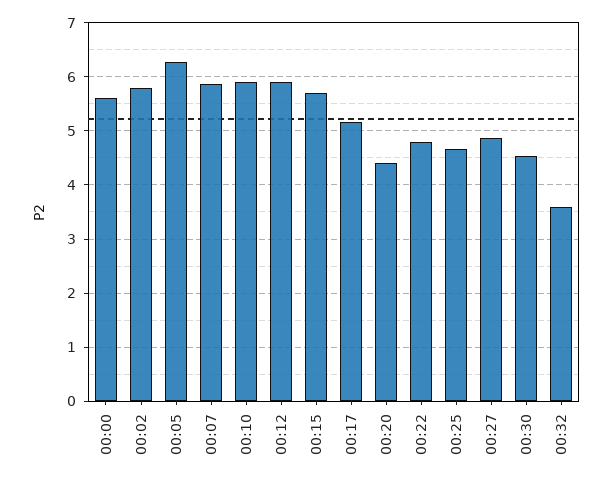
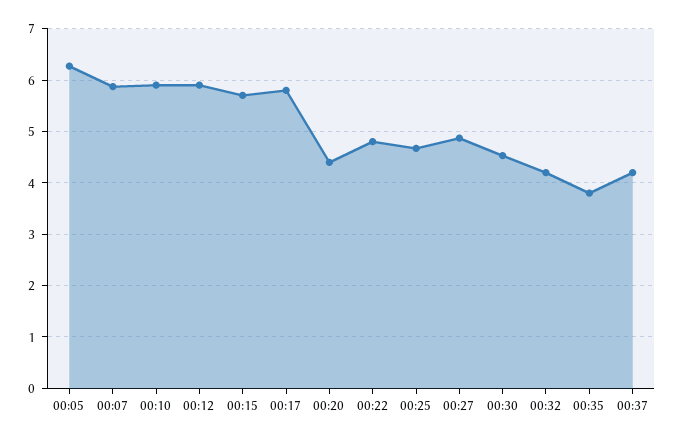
00:00: 5.6 -> none
00:02: 5.8 -> none
00:17: 5.2 -> 5.8
00:32: 3.6 -> 4.2
00:35: none -> 3.8
00:37: none -> 4.2

